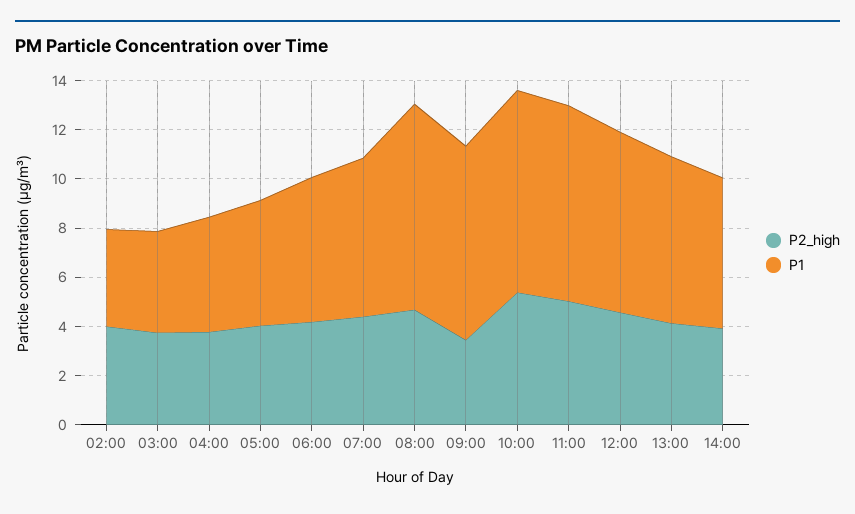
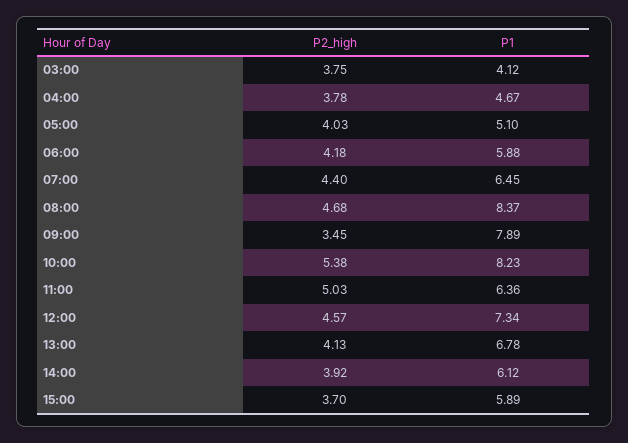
P2_high, 02:00: 4 -> none
P1, 02:00: 4 -> none
P1, 11:00: 8 -> 6.36
P2_high, 15:00: none -> 3.7
P1, 15:00: none -> 5.89

